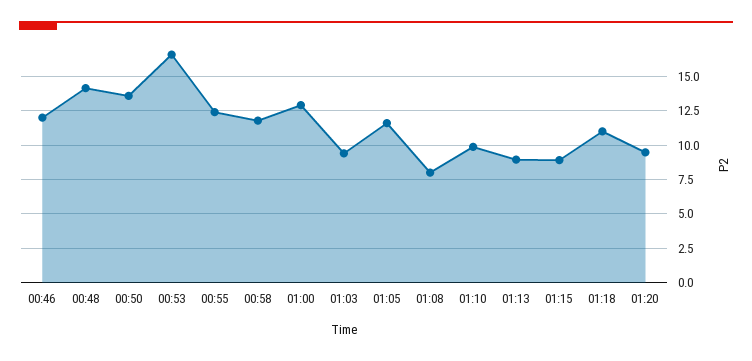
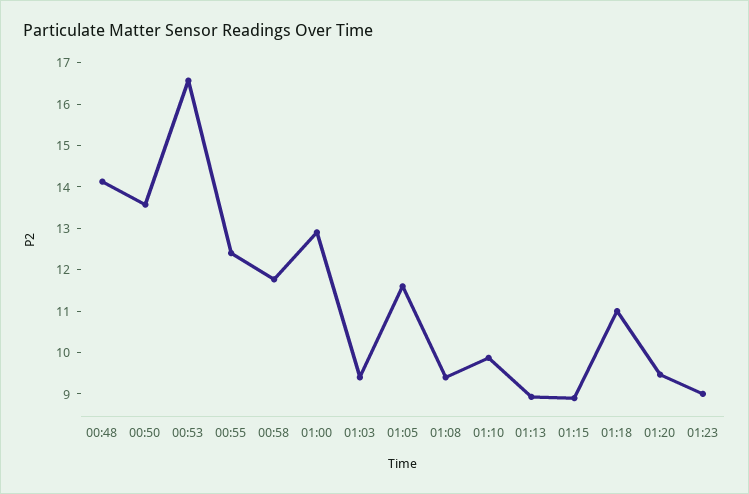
00:46: 12 -> none
01:08: 8 -> 9.4
01:23: none -> 9

